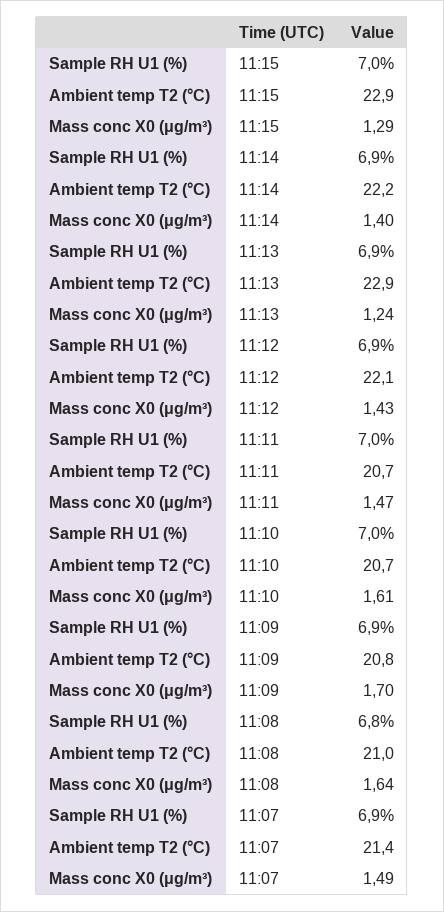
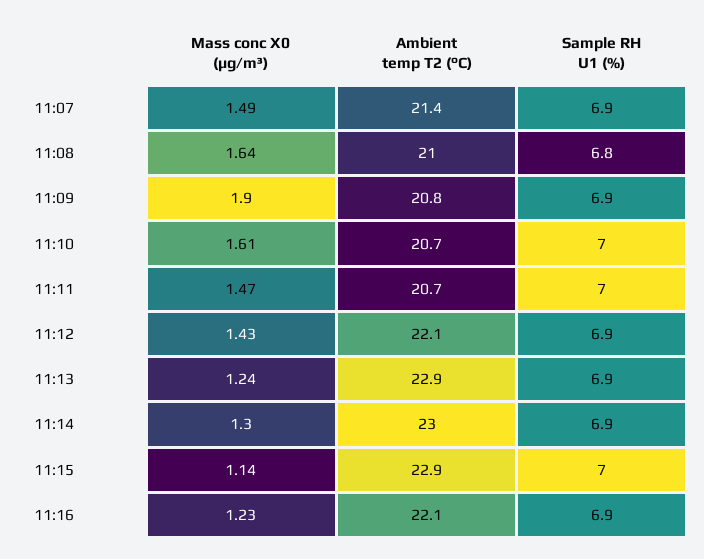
Mass conc X0 (μg/m³), 11:15: 1.29 -> 1.14
Ambient temp T2 (°C), 11:14: 22.2 -> 23
Mass conc X0 (μg/m³), 11:14: 1.4 -> 1.3
Mass conc X0 (μg/m³), 11:09: 1.7 -> 1.9
Mass conc X0 (μg/m³), 11:16: none -> 1.23
Ambient temp T2 (°C), 11:16: none -> 22.1
Sample RH U1 (%), 11:16: none -> 6.9

